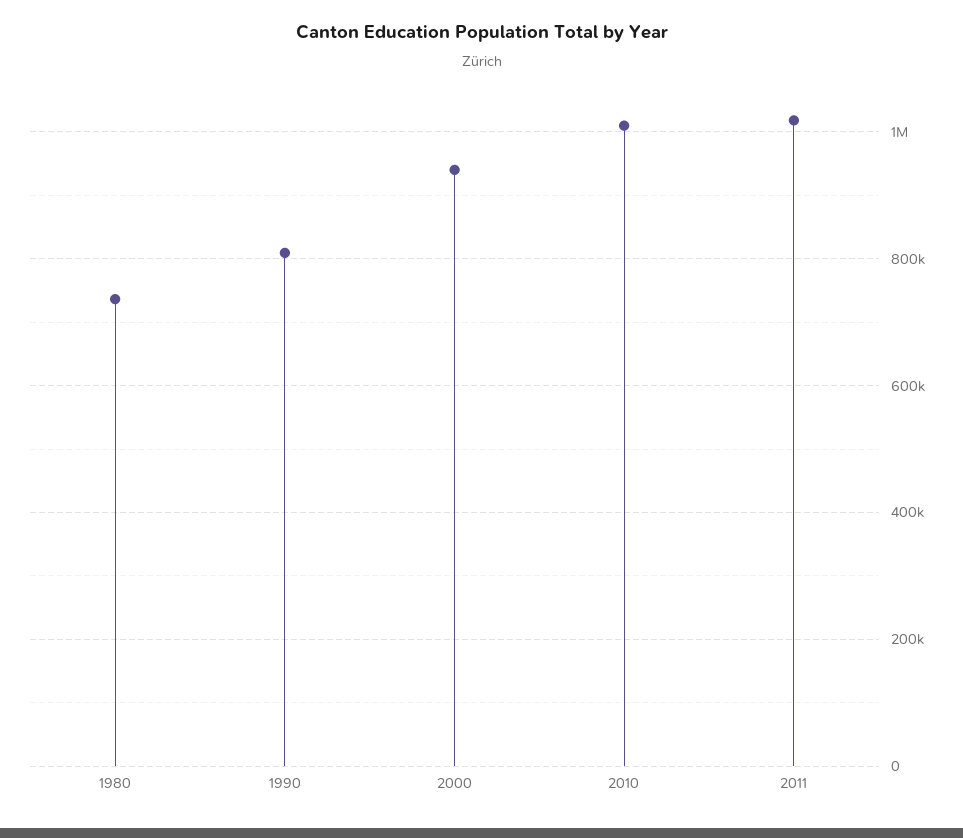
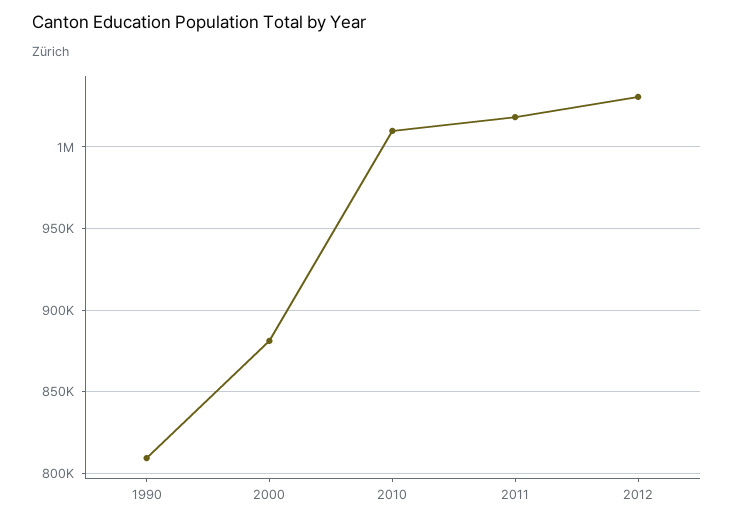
1980: 740000 -> none
2000: 940000 -> 880000
2012: none -> 1030000

